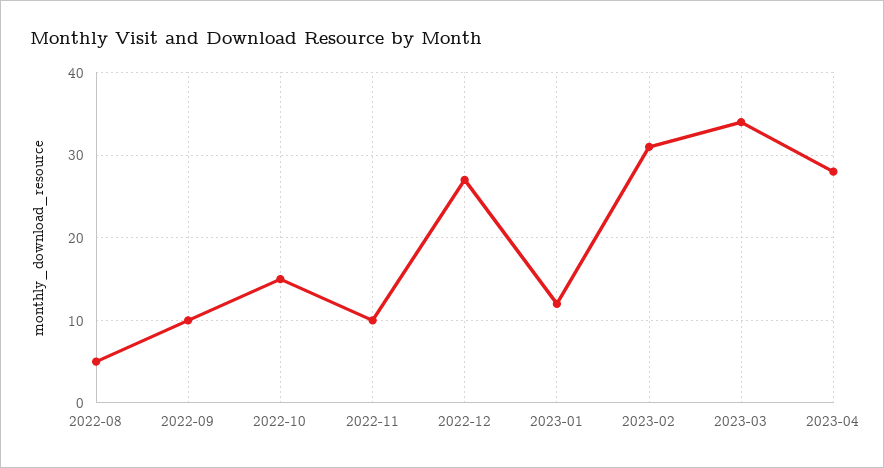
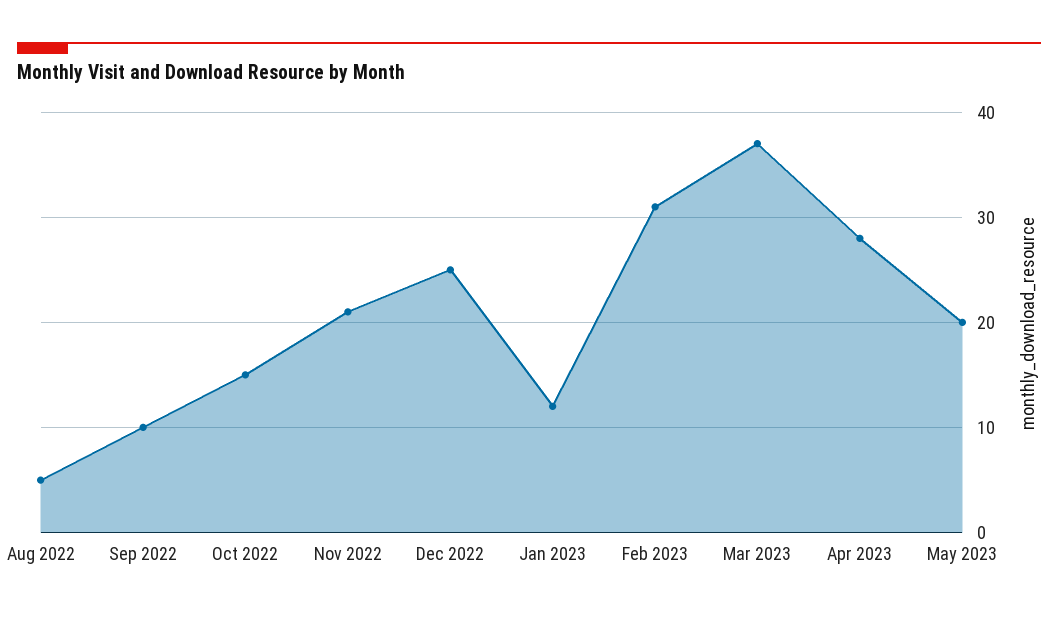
2022-11: 10 -> 21
2022-12: 27 -> 25
2023-03: 34 -> 37
May 2023: none -> 20

